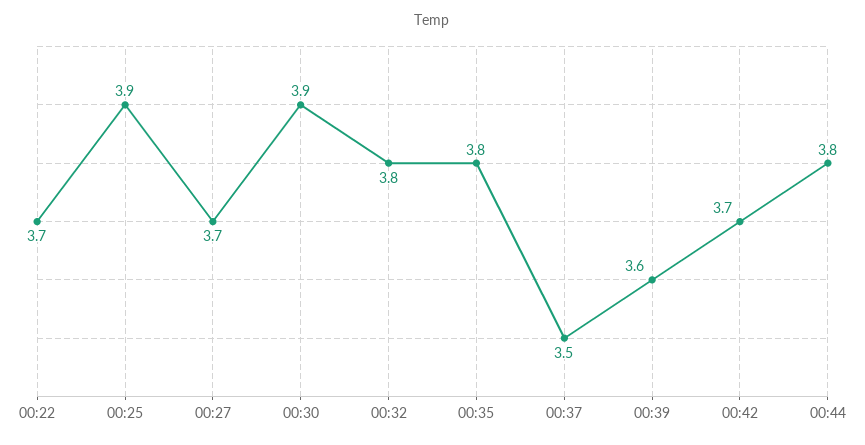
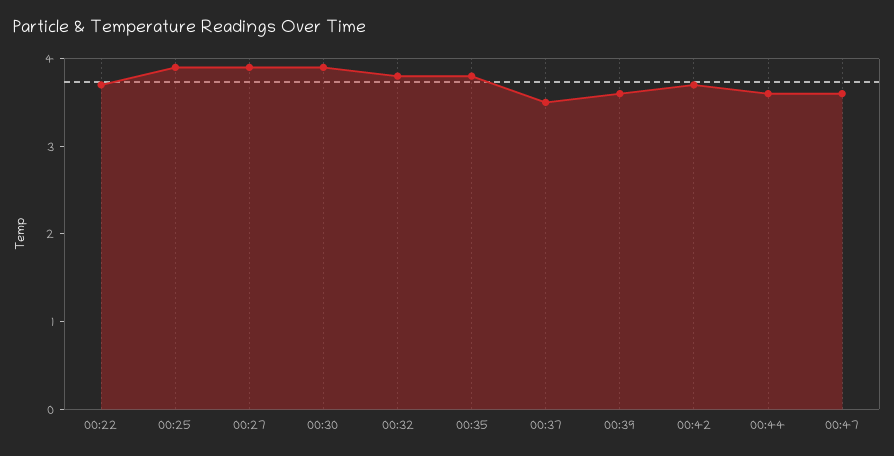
00:27: 3.7 -> 3.9
00:44: 3.8 -> 3.6
00:47: none -> 3.6

